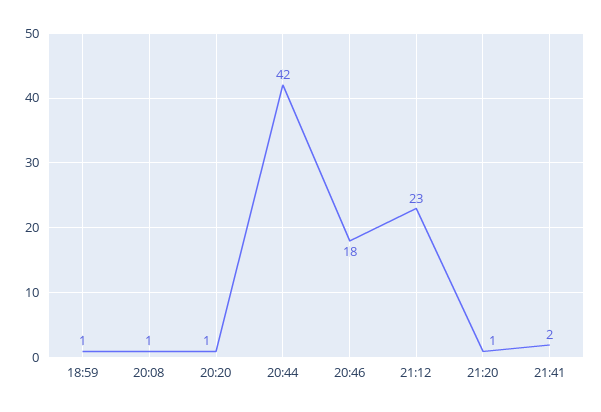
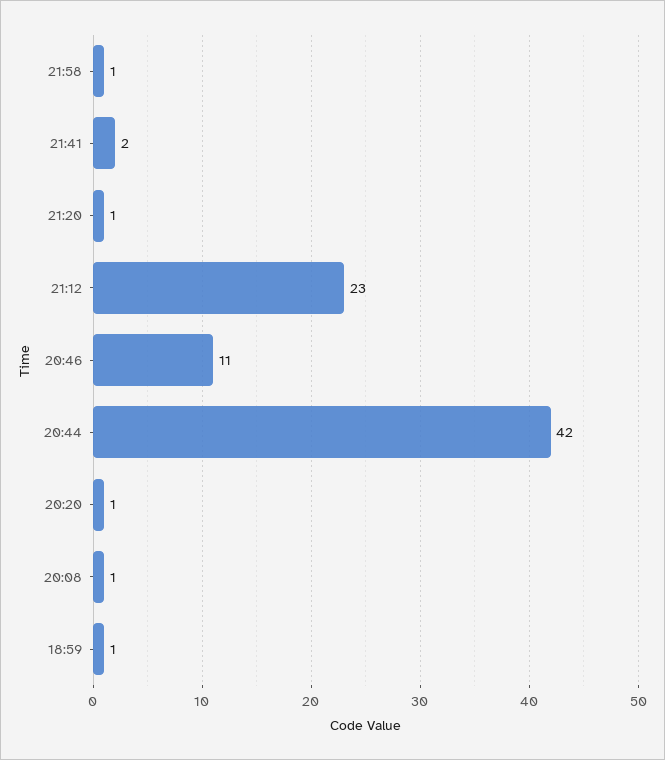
20:46: 18 -> 11
21:58: none -> 1

